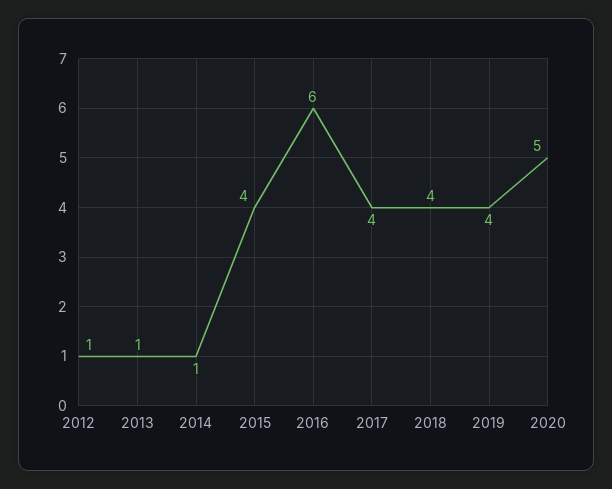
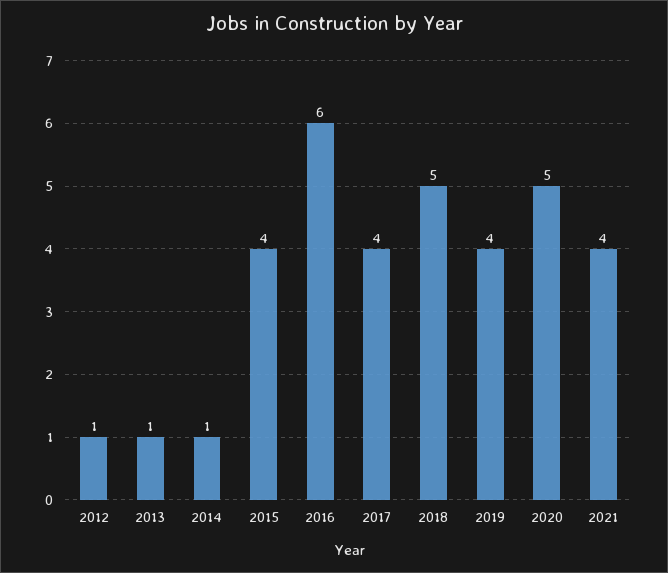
2018: 4 -> 5
2021: none -> 4

